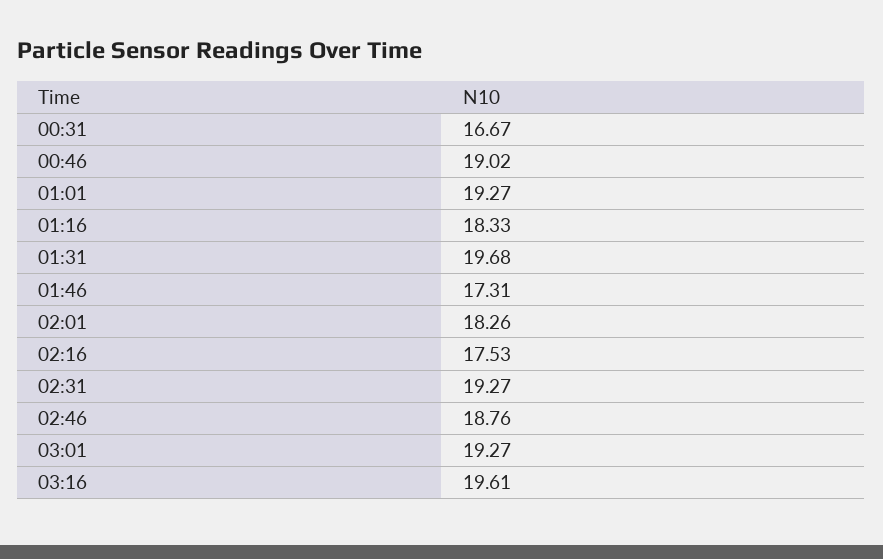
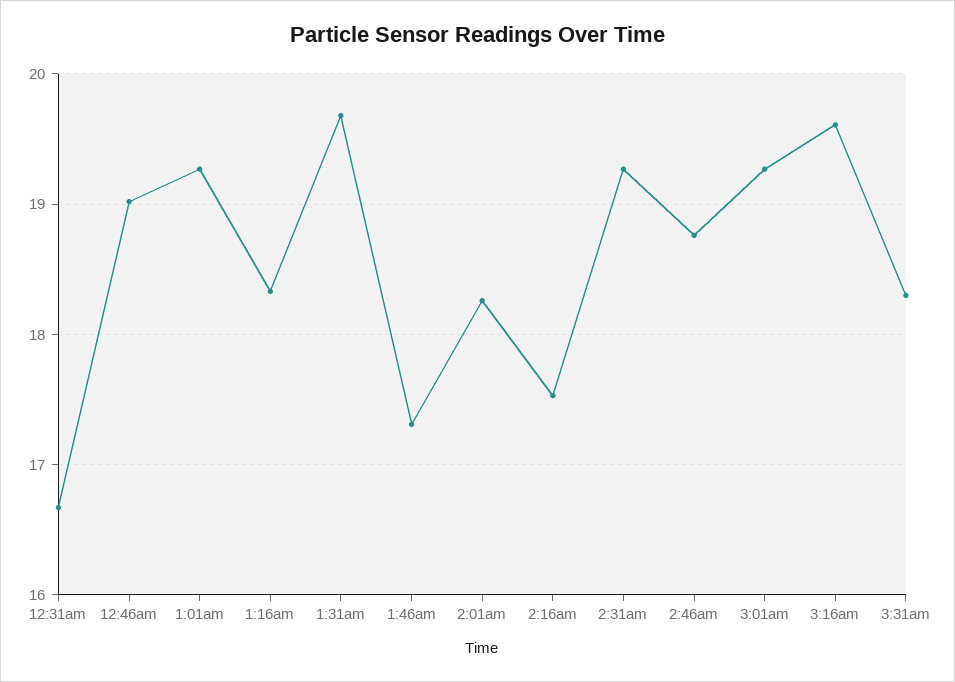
3:31am: none -> 18.3

